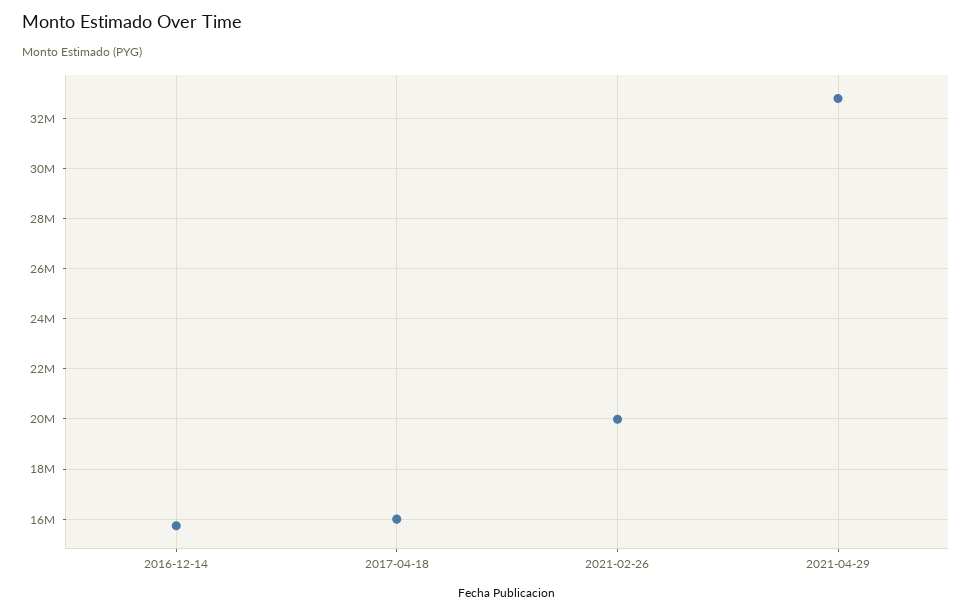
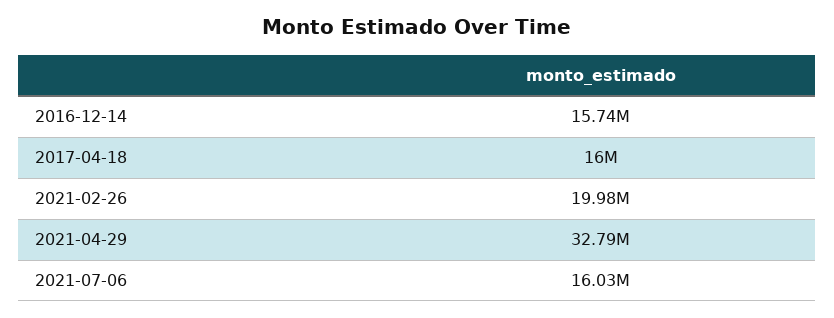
2021-07-06: none -> 16030000

